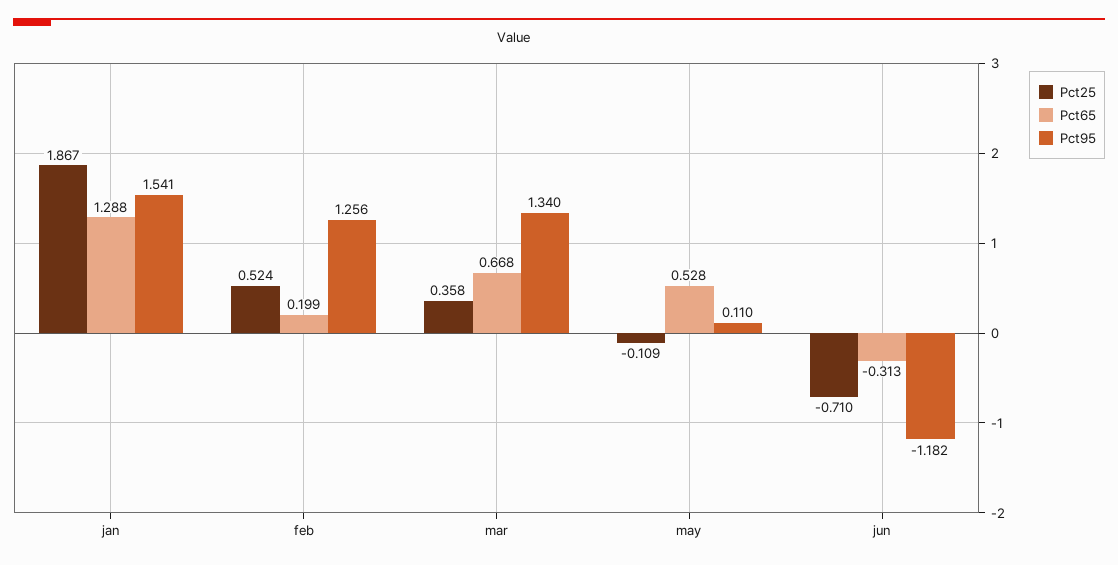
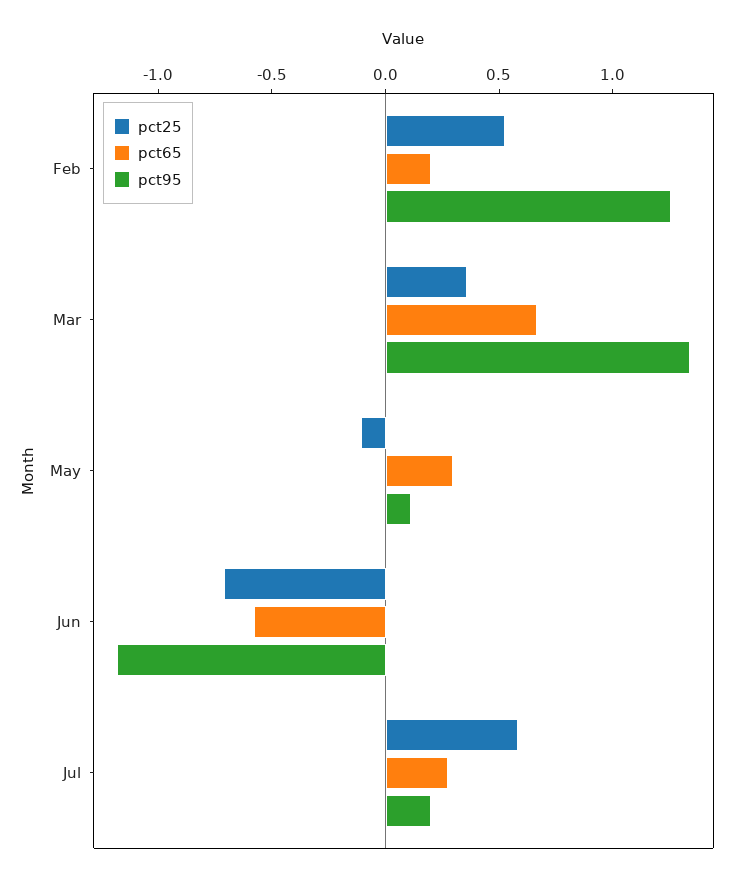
Pct25, jan: 1.867 -> none
Pct65, jan: 1.288 -> none
Pct95, jan: 1.541 -> none
Pct65, may: 0.528 -> 0.3
Pct65, jun: -0.313 -> -0.6
Pct25, Jul: none -> 0.6
Pct65, Jul: none -> 0.3
Pct95, Jul: none -> 0.2

